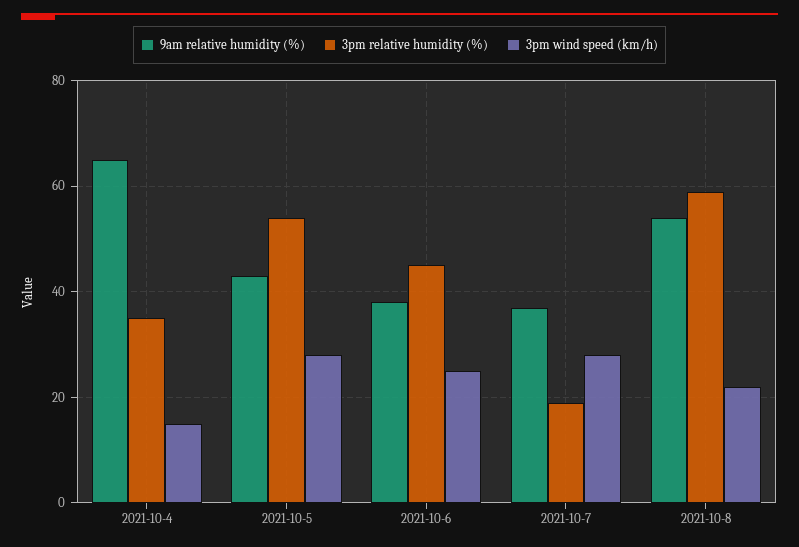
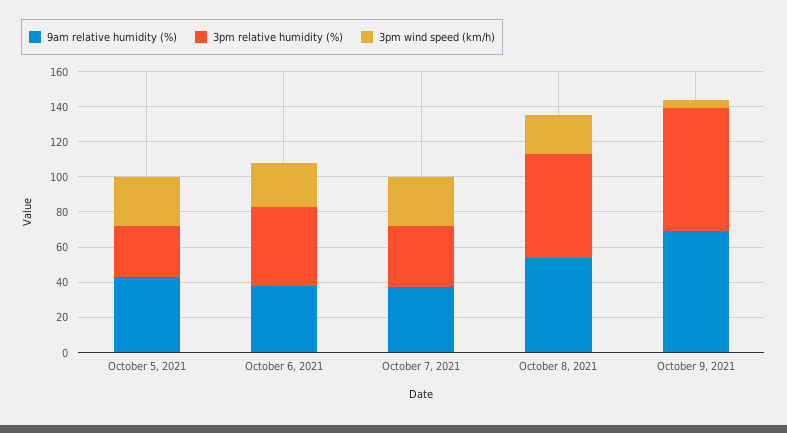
9am relative humidity (%), 2021-10-4: 65 -> none
3pm relative humidity (%), 2021-10-4: 35 -> none
3pm wind speed (km/h), 2021-10-4: 15 -> none
3pm relative humidity (%), 2021-10-5: 55 -> 30
3pm relative humidity (%), 2021-10-7: 20 -> 35
9am relative humidity (%), October 9, 2021: none -> 70
3pm relative humidity (%), October 9, 2021: none -> 70
3pm wind speed (km/h), October 9, 2021: none -> 5

